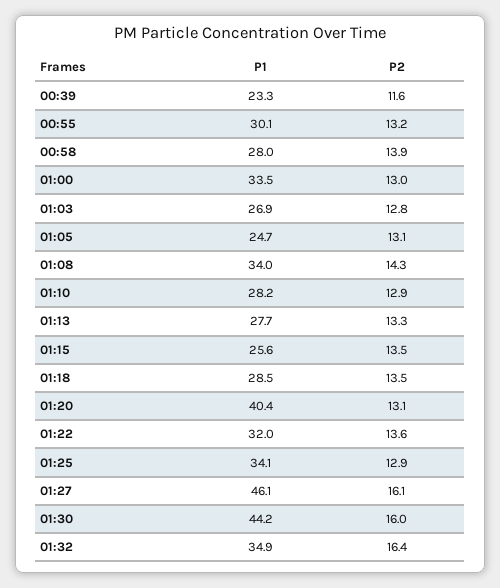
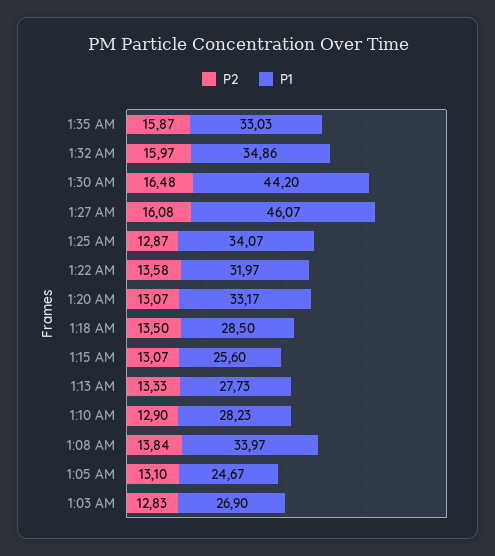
P1, 00:39: 23.3 -> none
P2, 00:39: 11.6 -> none
P1, 00:55: 30.1 -> none
P2, 00:55: 13.2 -> none
P1, 00:58: 28 -> none
P2, 00:58: 13.9 -> none
P1, 01:00: 33.5 -> none
P2, 01:00: 13 -> none
P2, 01:08: 14.3 -> 13.84
P2, 01:15: 13.5 -> 13.07
P1, 01:20: 40.4 -> 33.17
P2, 01:30: 16 -> 16.48
P2, 01:32: 16.4 -> 15.97
P2, 1:35 AM: none -> 15.87
P1, 1:35 AM: none -> 33.03

